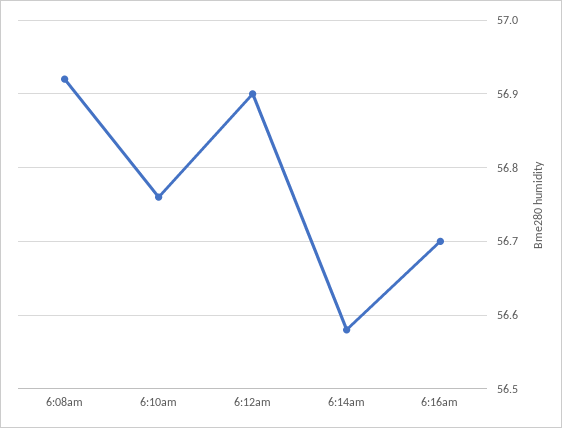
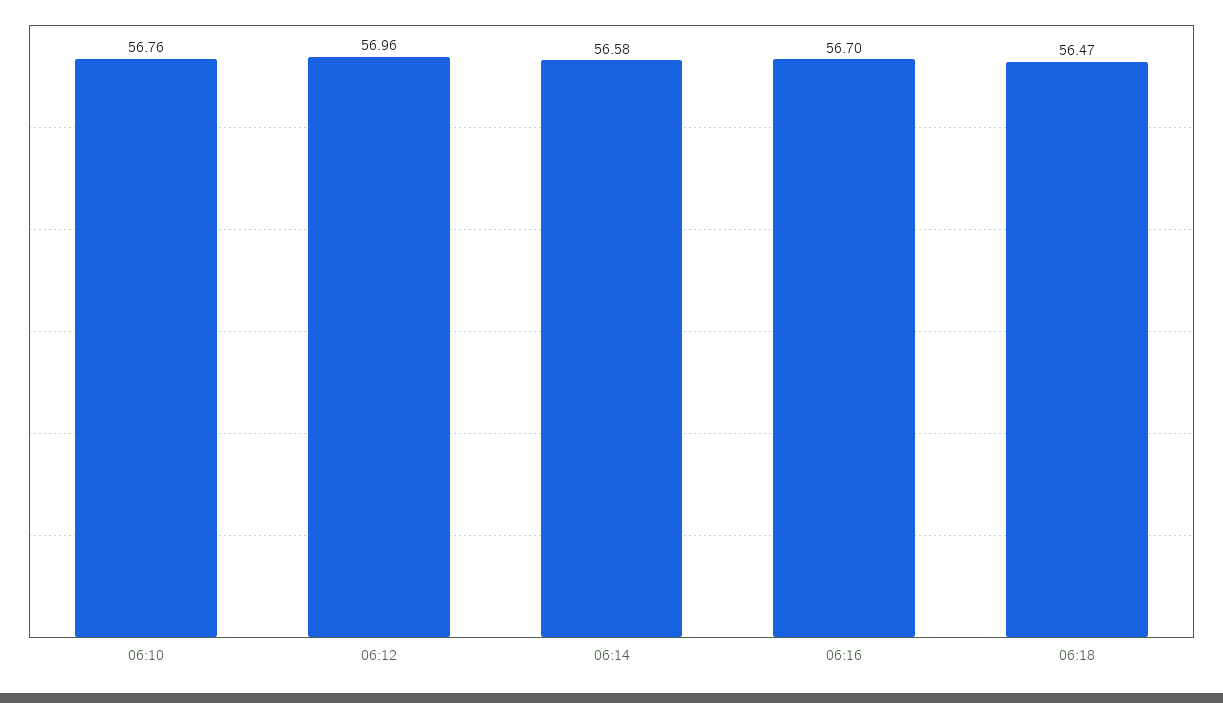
6:08am: 56.92 -> none
6:12am: 56.9 -> 56.96
06:18: none -> 56.47

